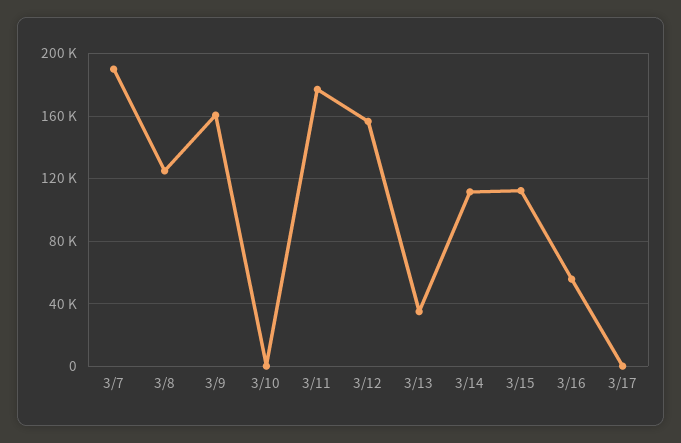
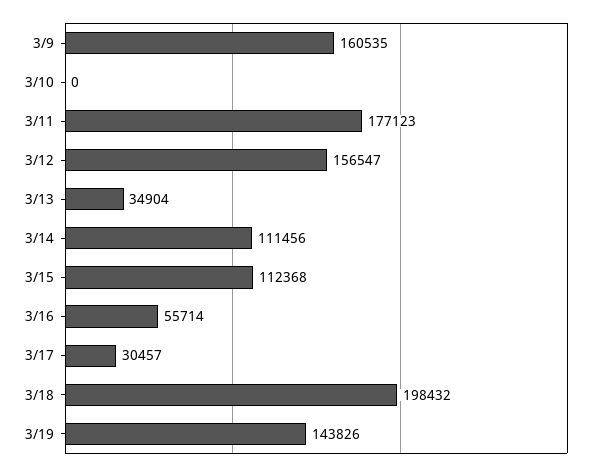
3/7: 190000 -> none
3/8: 125000 -> none
3/17: 0 -> 30457
3/18: none -> 198432
3/19: none -> 143826

